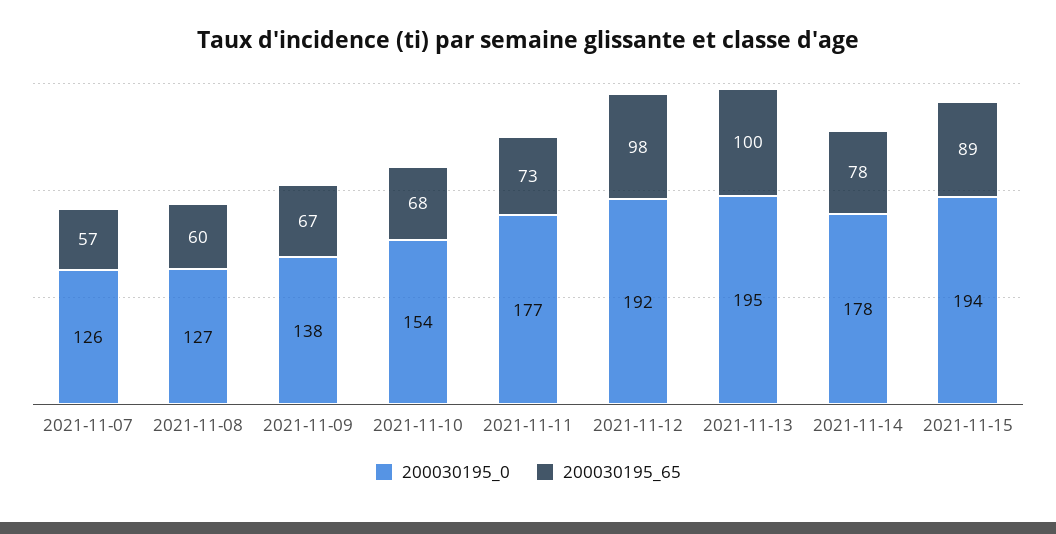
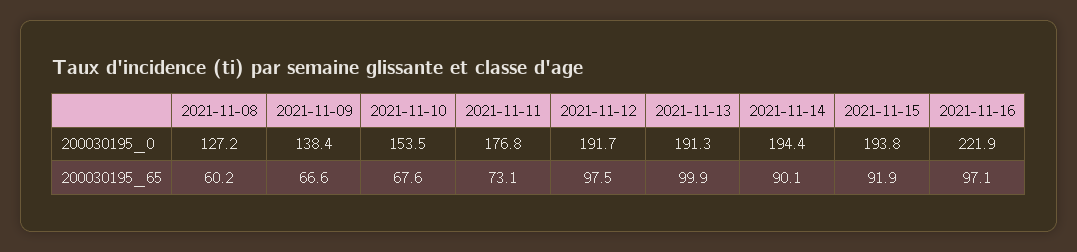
200030195_0, 2021-11-07: 126 -> none
200030195_65, 2021-11-07: 57 -> none
200030195_0, 2021-11-13: 195 -> 191.3
200030195_0, 2021-11-14: 178 -> 194.4
200030195_65, 2021-11-14: 78 -> 90.1
200030195_65, 2021-11-15: 89 -> 91.9
200030195_0, 2021-11-16: none -> 221.9
200030195_65, 2021-11-16: none -> 97.1

